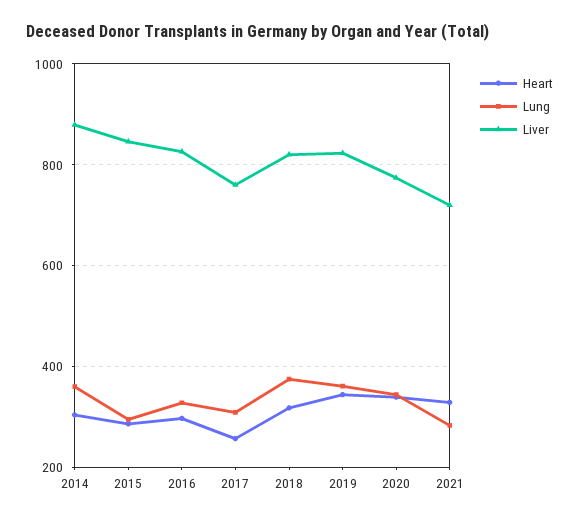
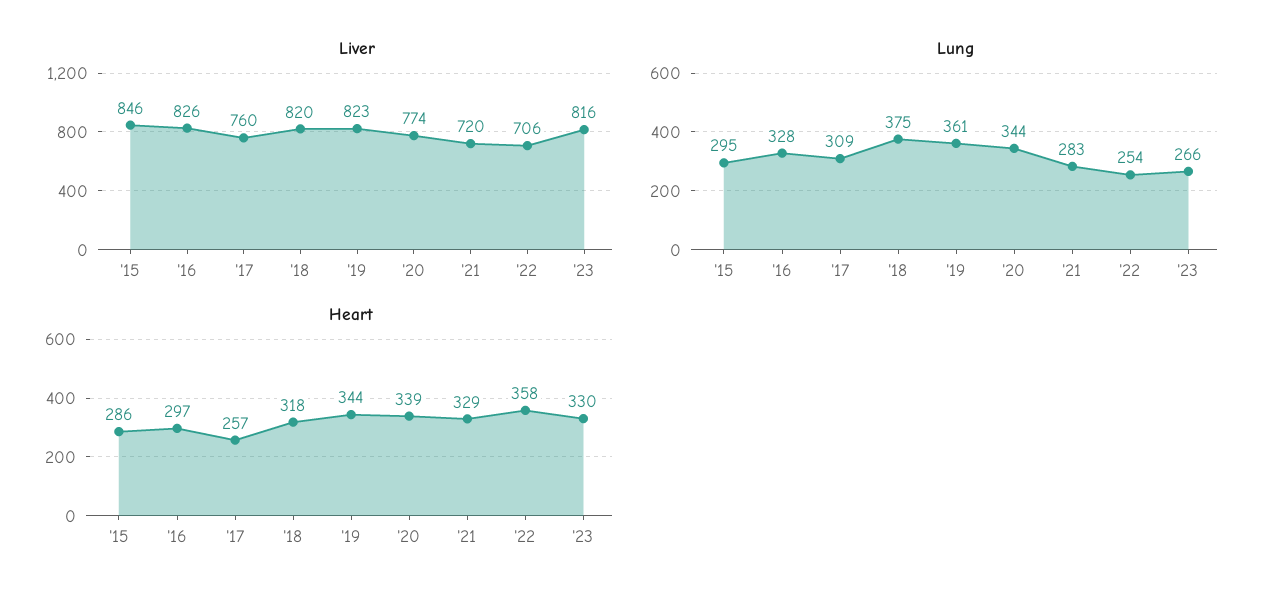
Heart, 2014: 300 -> none
Lung, 2014: 360 -> none
Liver, 2014: 880 -> none
Liver, '22: none -> 706
Liver, '23: none -> 816
Lung, '22: none -> 254
Lung, '23: none -> 266
Heart, '22: none -> 358
Heart, '23: none -> 330

